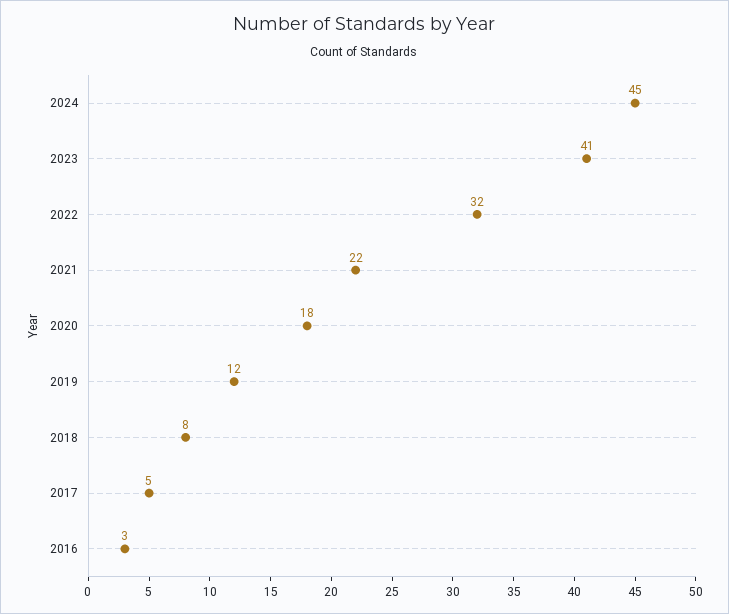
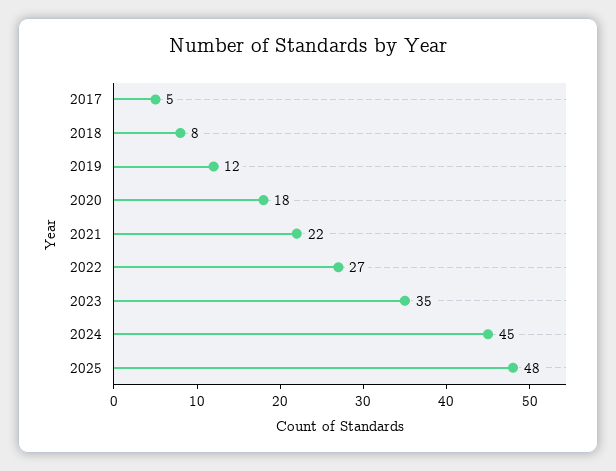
2023: 41 -> 35
2022: 32 -> 27
2016: 3 -> none
2025: none -> 48

